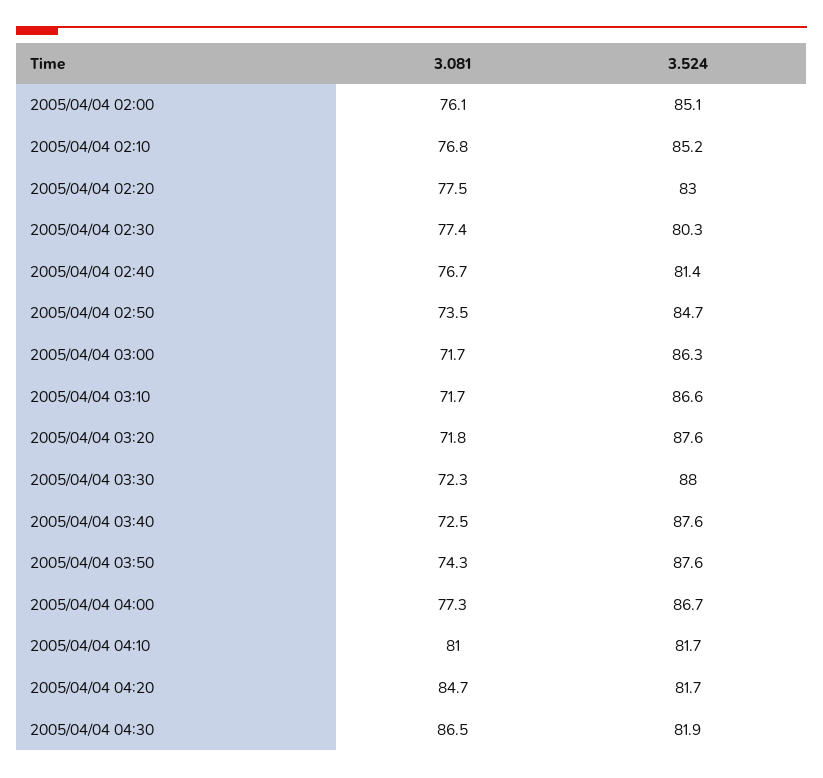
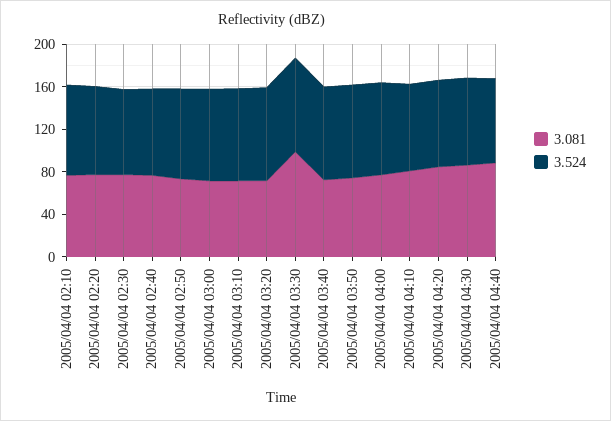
3.081, 2005/04/04 02:00: 76.1 -> none
3.524, 2005/04/04 02:00: 85.1 -> none
3.081, 2005/04/04 03:30: 72.3 -> 100
3.081, 2005/04/04 04:40: none -> 90
3.524, 2005/04/04 04:40: none -> 80

